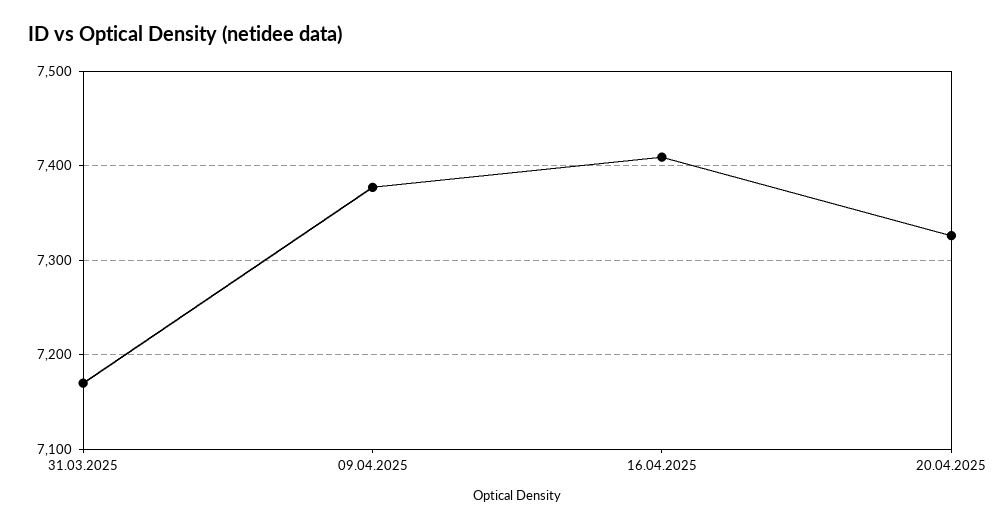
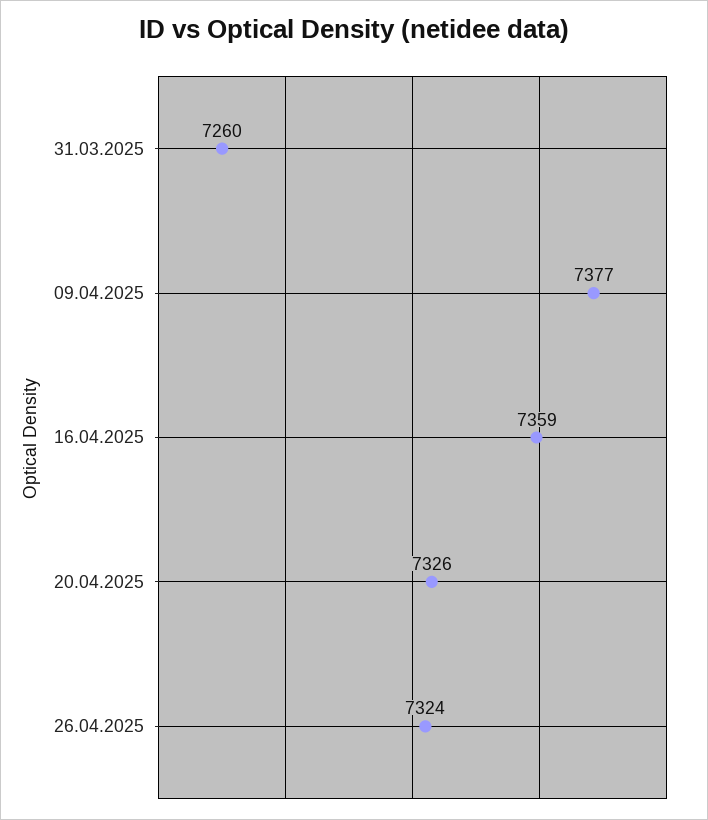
31.03.2025: 7170 -> 7260
16.04.2025: 7410 -> 7359
26.04.2025: none -> 7324

